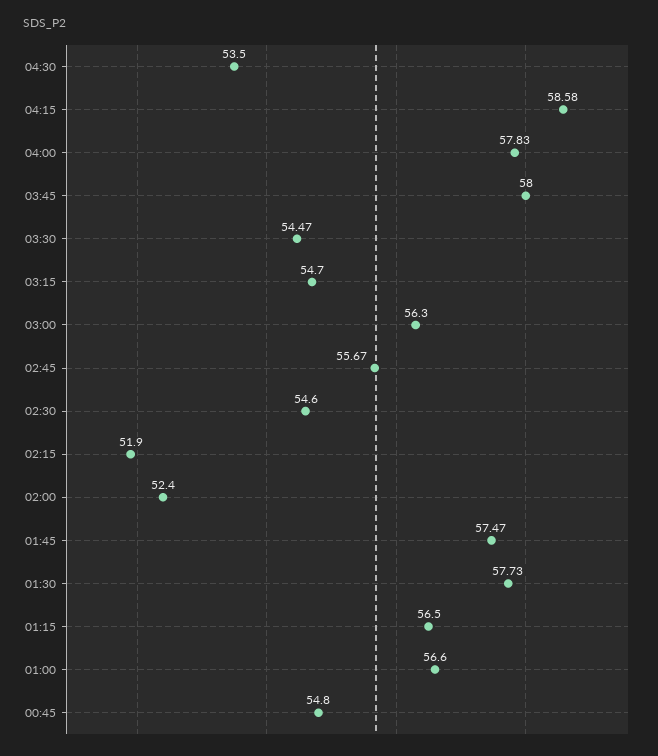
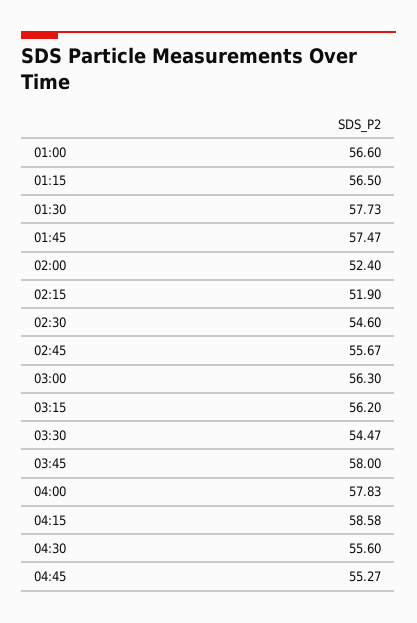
04:30: 53.5 -> 55.6
03:15: 54.7 -> 56.2
00:45: 54.8 -> none
04:45: none -> 55.27

